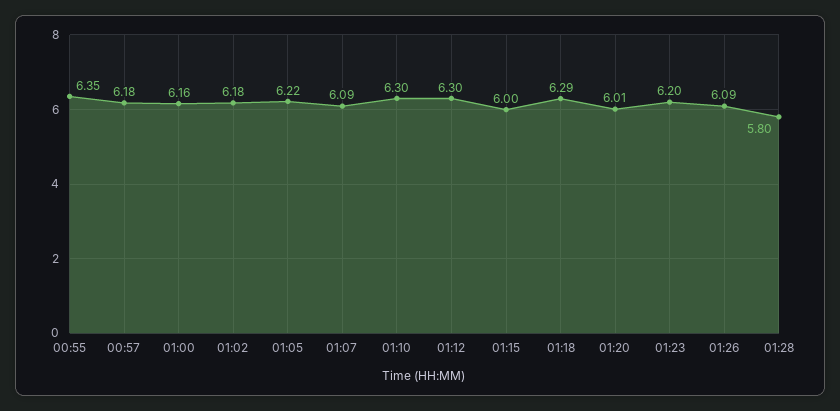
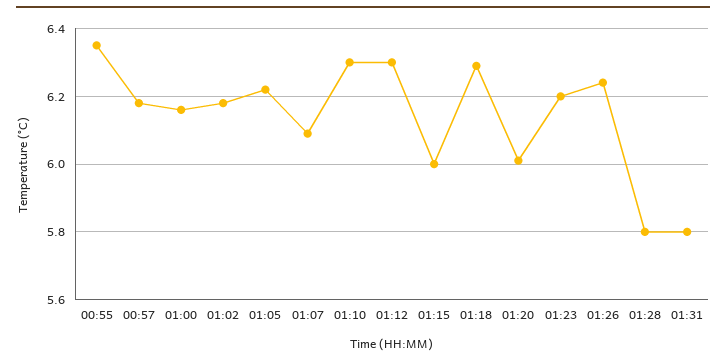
01:26: 6.09 -> 6.25
01:31: none -> 5.8

